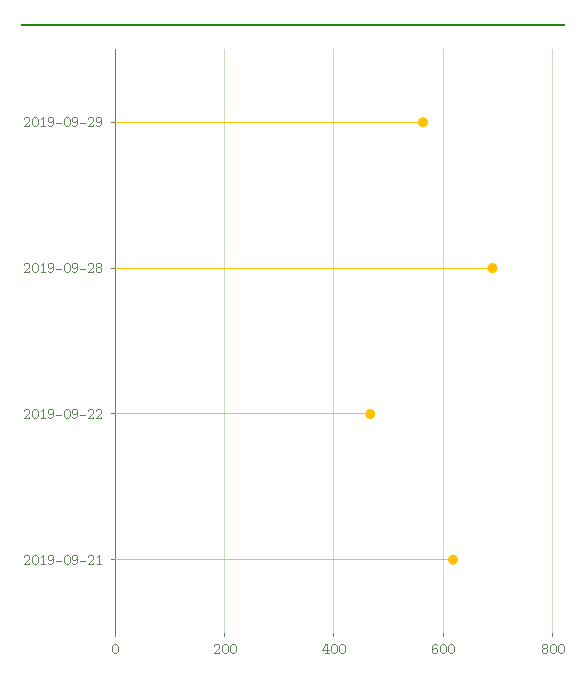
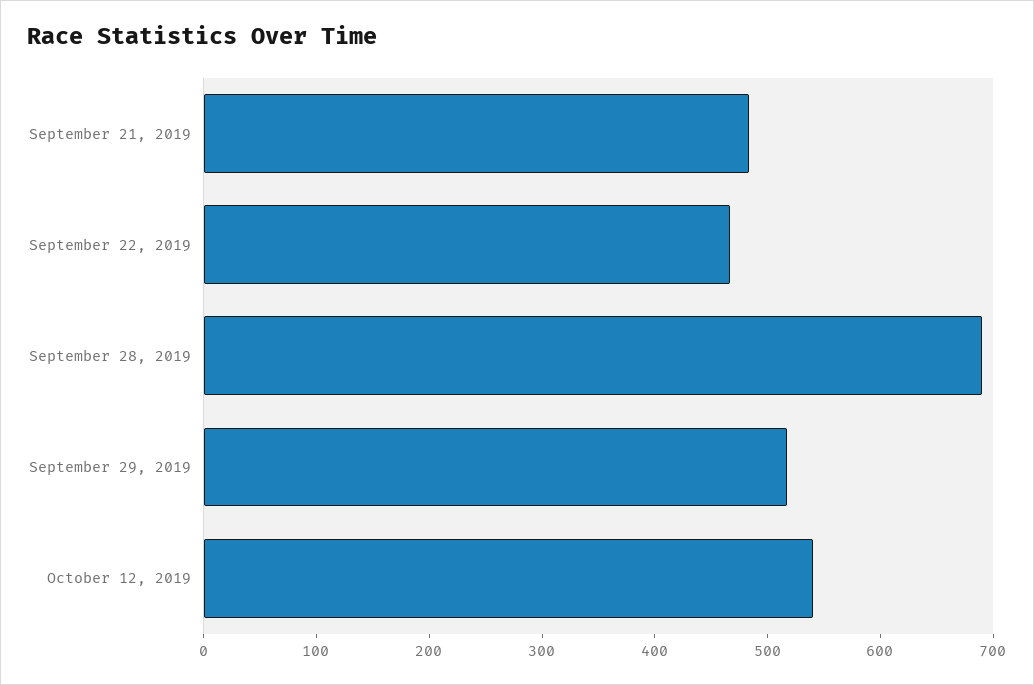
2019-09-29: 560 -> 520
2019-09-21: 620 -> 480
October 12, 2019: none -> 540

